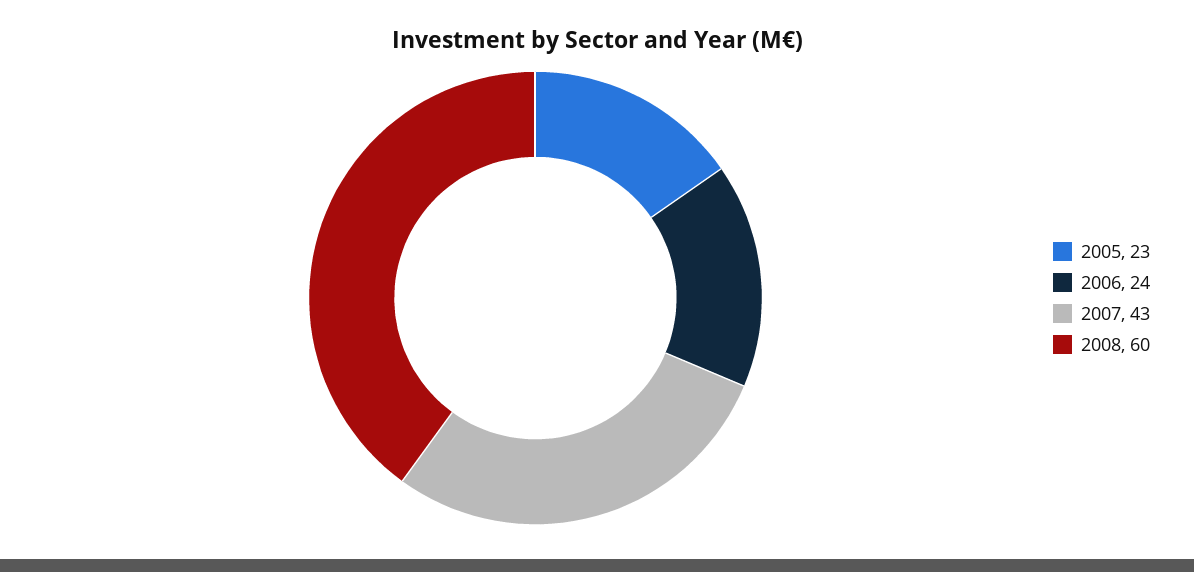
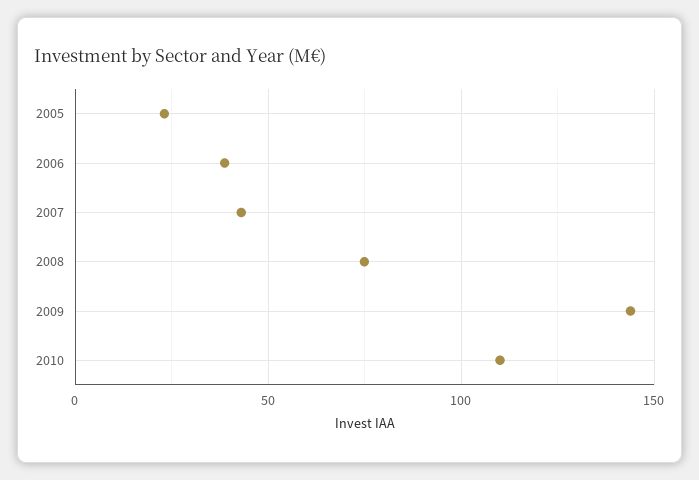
2006: 24 -> 40
2008: 60 -> 75
2009: none -> 145
2010: none -> 110

